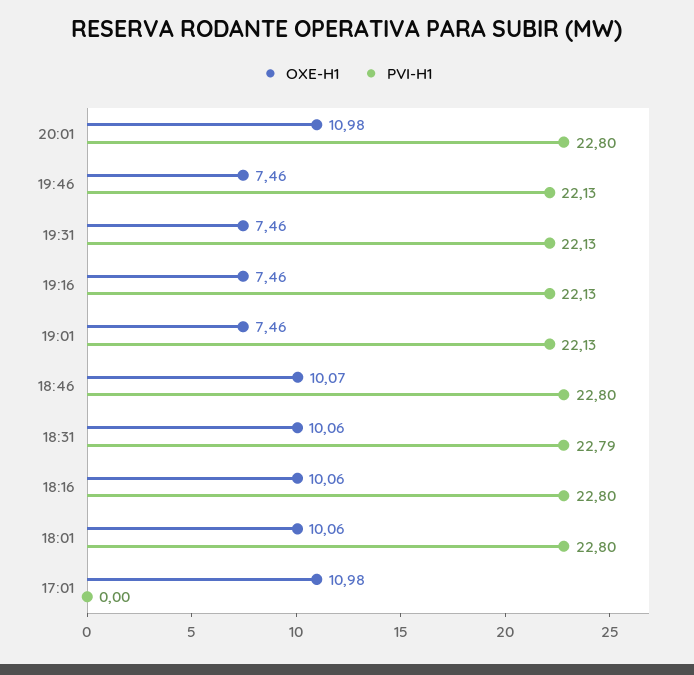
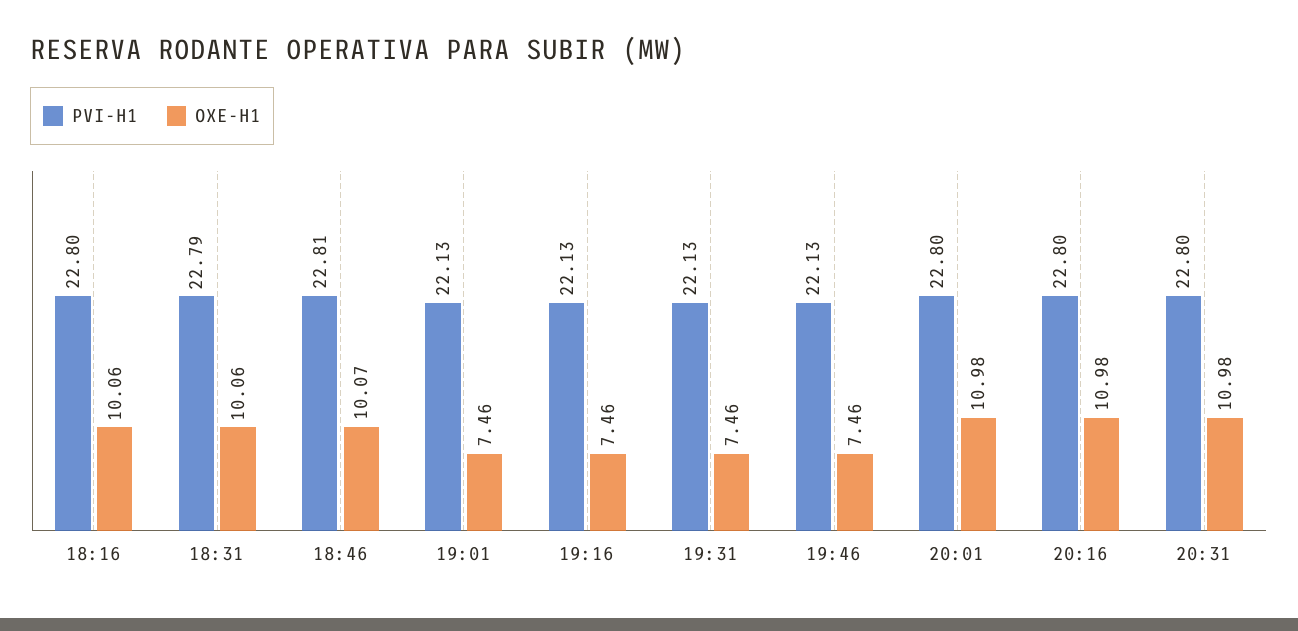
PVI-H1, 18:46: 22.8 -> 22.81
OXE-H1, 18:01: 10.06 -> none
PVI-H1, 18:01: 22.8 -> none
OXE-H1, 17:01: 10.98 -> none
PVI-H1, 17:01: 0 -> none
PVI-H1, 20:16: none -> 22.8
OXE-H1, 20:16: none -> 10.98
PVI-H1, 20:31: none -> 22.8
OXE-H1, 20:31: none -> 10.98

